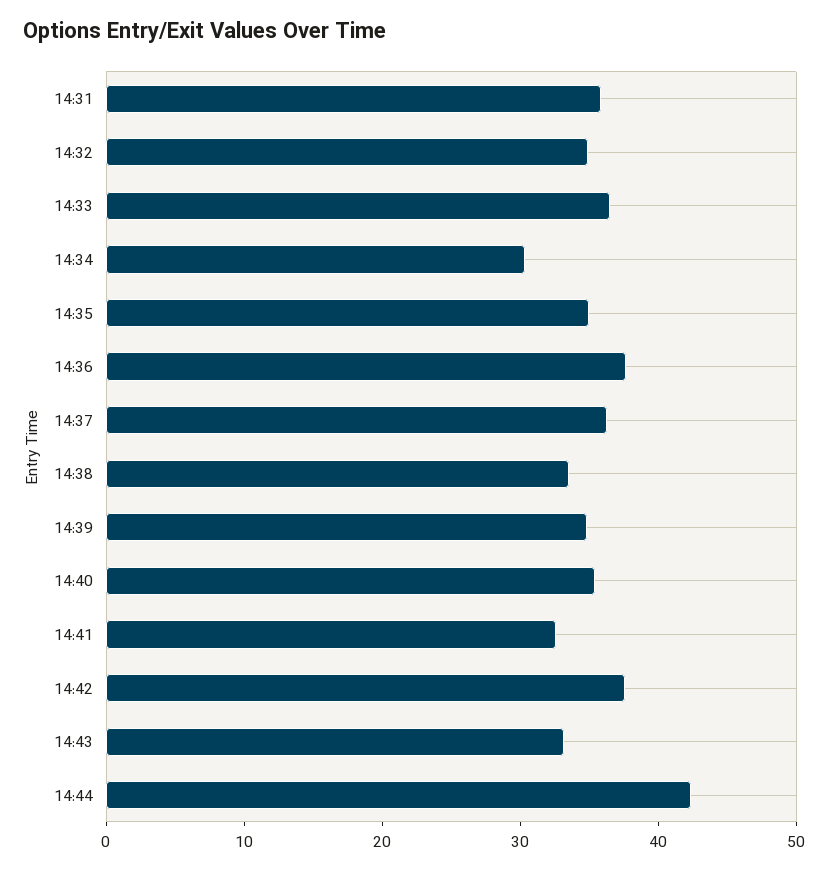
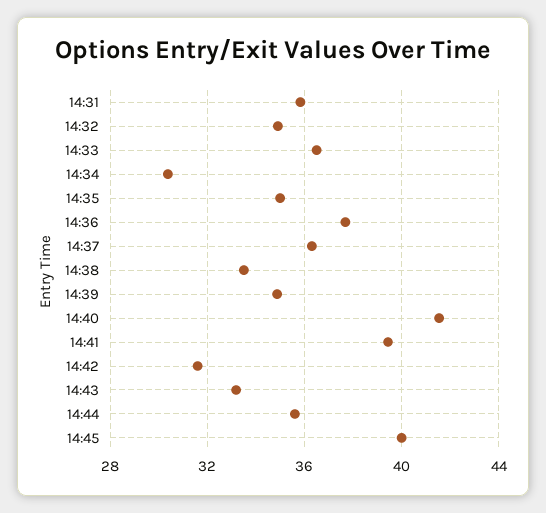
14:40: 36 -> 41.5
14:41: 32 -> 39.5
14:42: 38 -> 31.5
14:44: 42 -> 35.5
14:45: none -> 40

